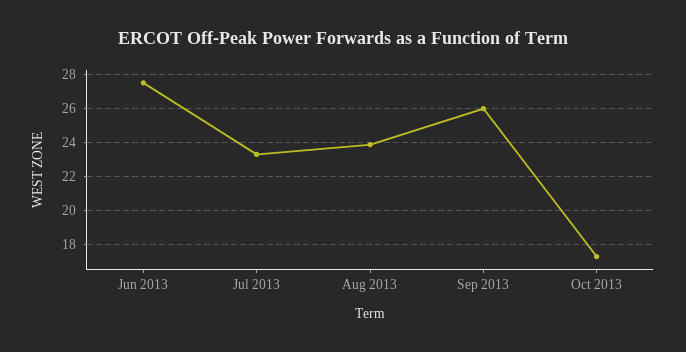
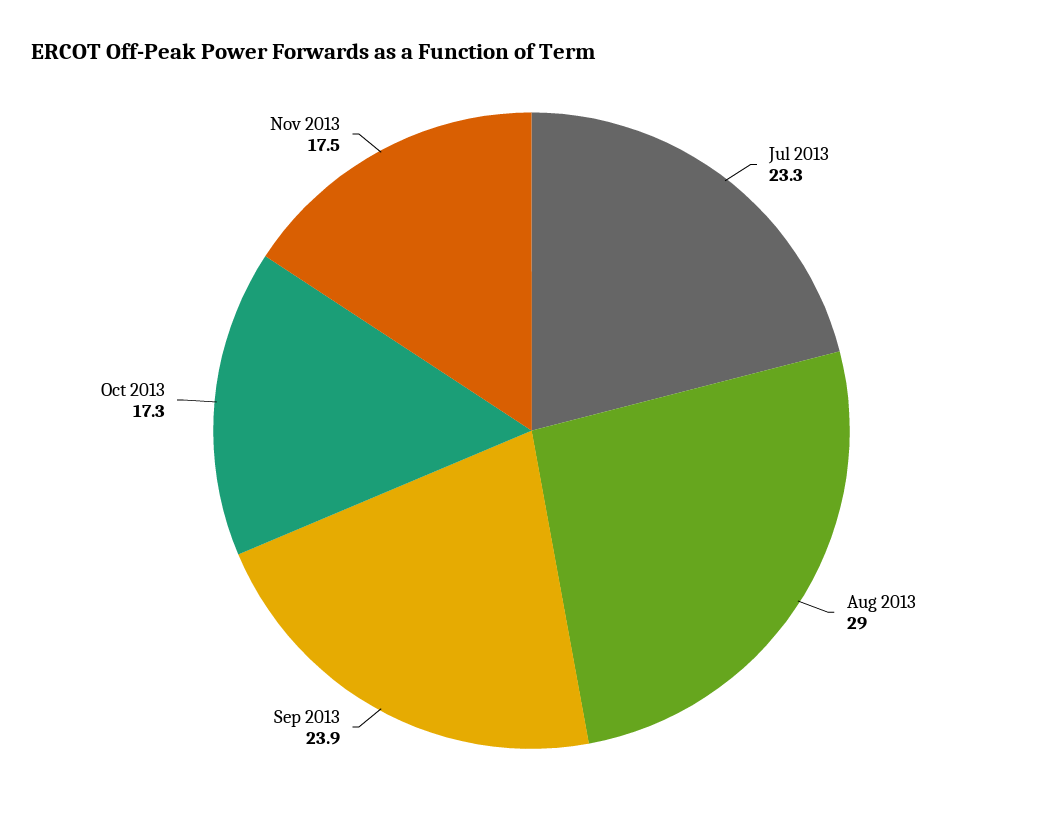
Jun 2013: 27.5 -> none
Aug 2013: 24 -> 29
Sep 2013: 26 -> 23.9
Nov 2013: none -> 17.5

